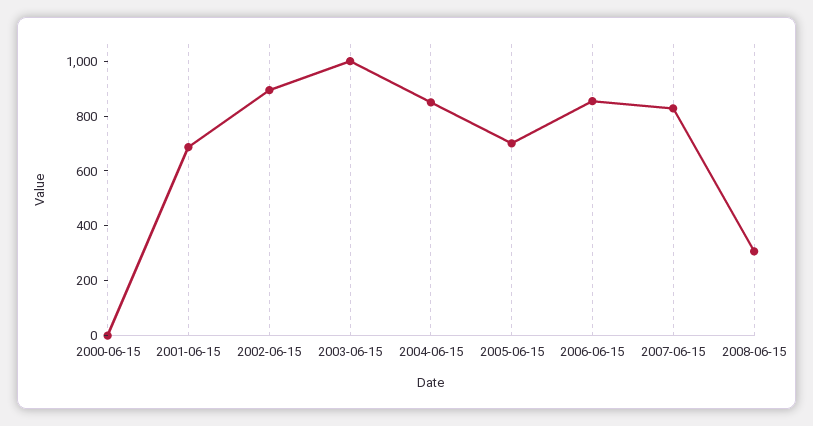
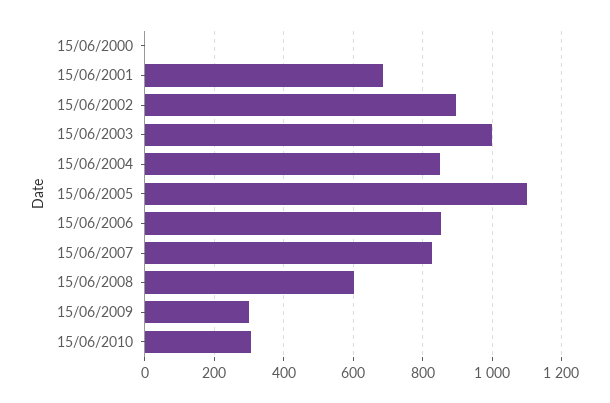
2005-06-15: 700 -> 1100
2008-06-15: 300 -> 600
15/06/2009: none -> 300
15/06/2010: none -> 300

